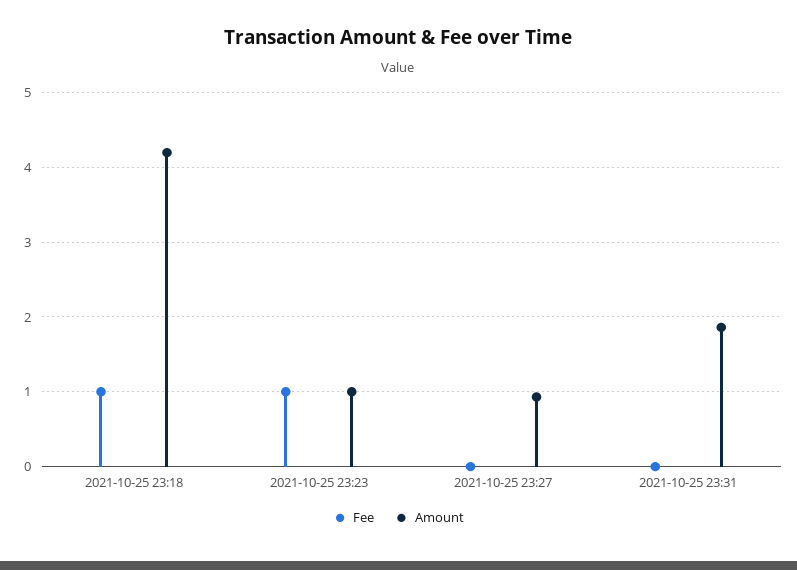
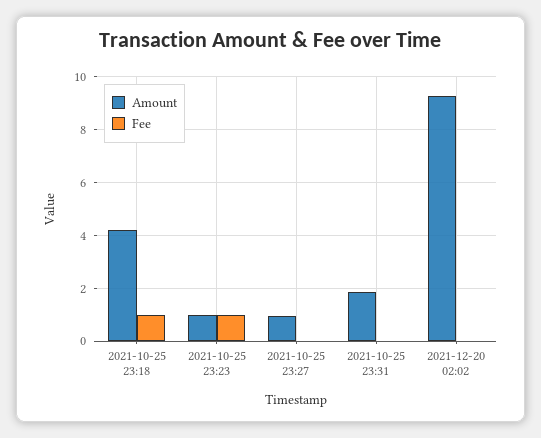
Amount, 2021-12-20 02:02: none -> 9.25
Fee, 2021-12-20 02:02: none -> 0

